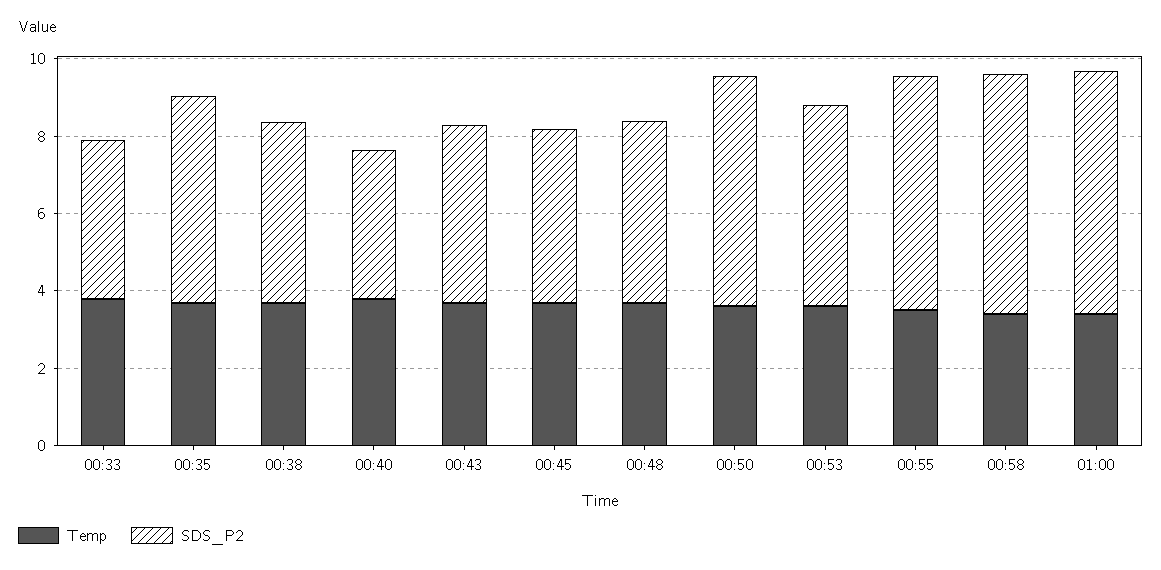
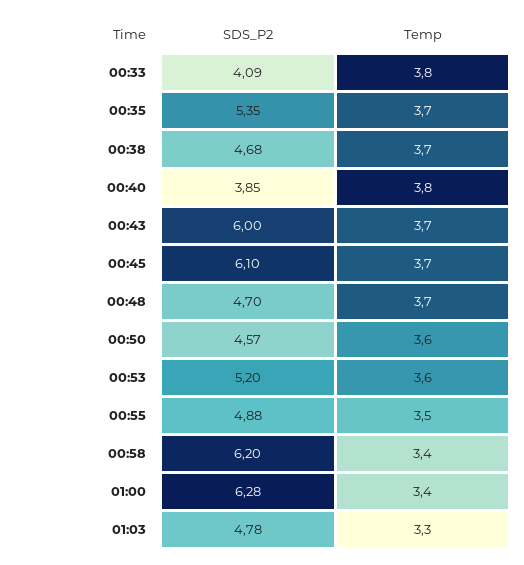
SDS_P2, 00:43: 4.5 -> 6
SDS_P2, 00:45: 4.5 -> 6.1
SDS_P2, 00:50: 6 -> 4.57
SDS_P2, 00:55: 6 -> 4.88
SDS_P2, 01:03: none -> 4.78
Temp, 01:03: none -> 3.3

